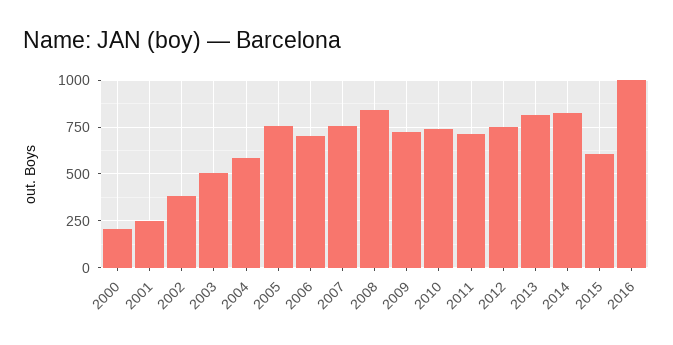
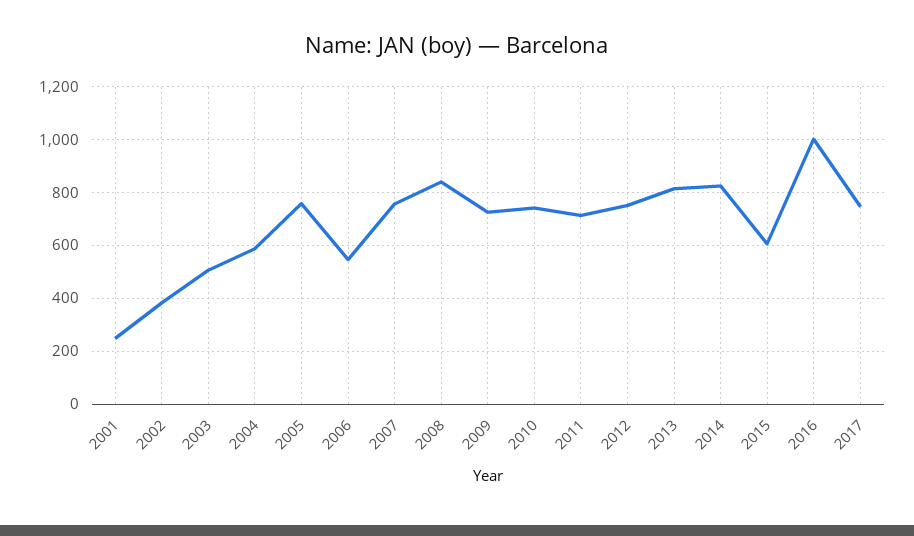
2000: 200 -> none
2006: 700 -> 550
2017: none -> 750

